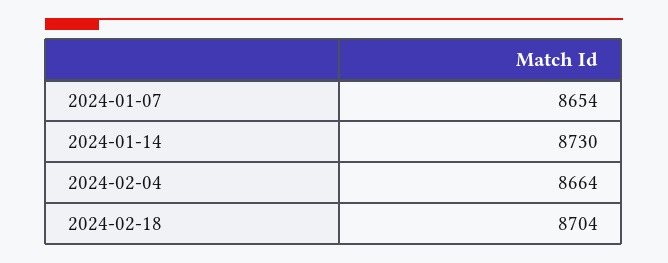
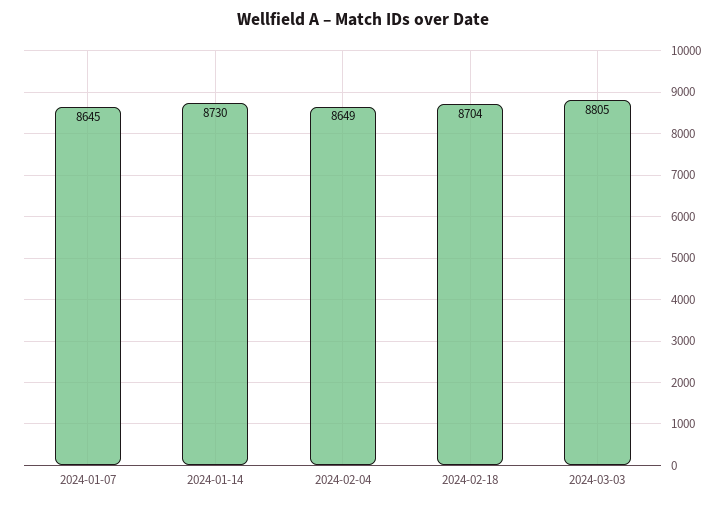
2024-01-07: 8654 -> 8645
2024-02-04: 8664 -> 8649
2024-03-03: none -> 8805

